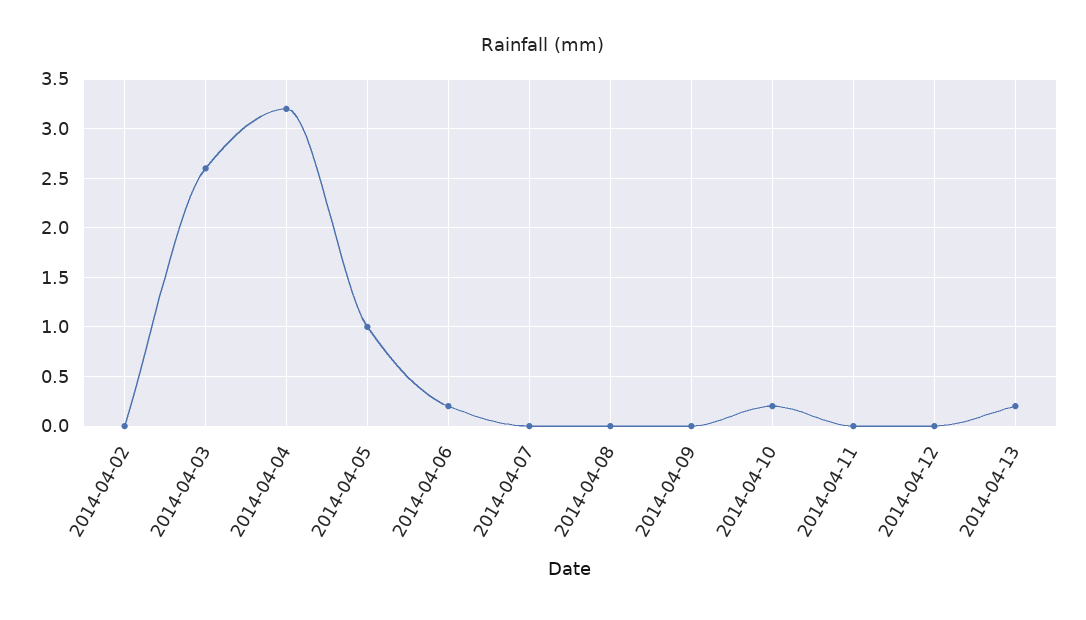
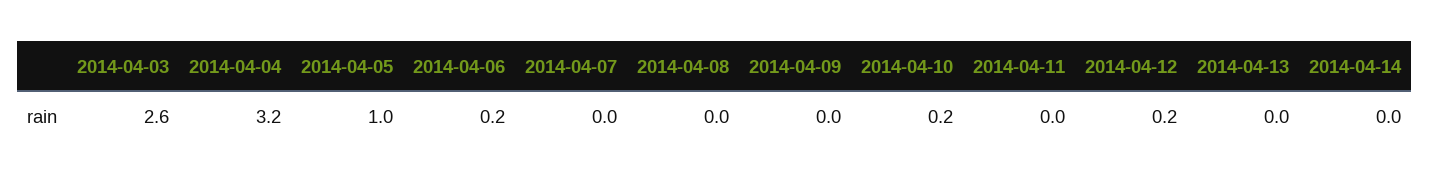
2014-04-02: 0 -> none
2014-04-12: 0 -> 0.2
2014-04-13: 0.2 -> 0
2014-04-14: none -> 0

